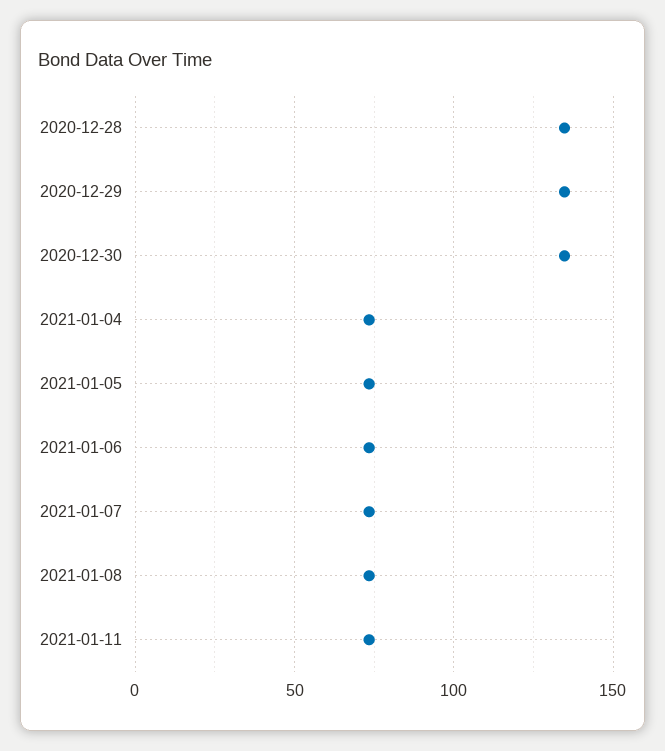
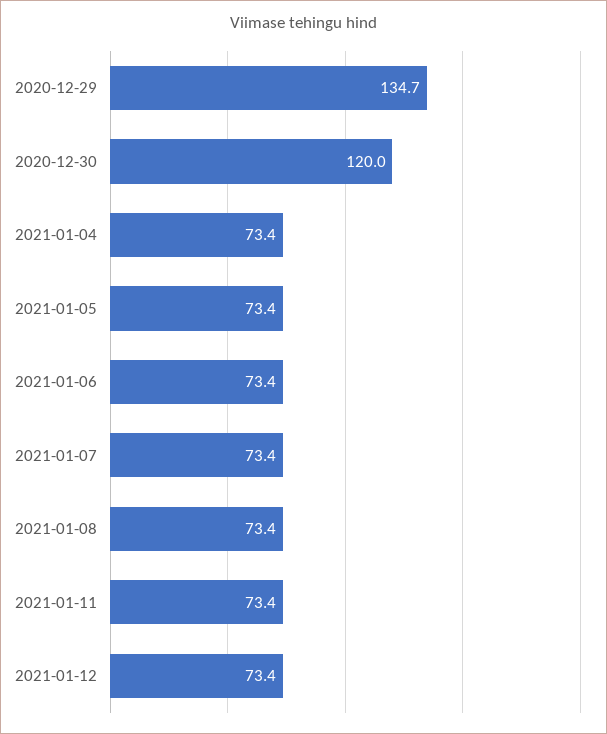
2020-12-28: 135 -> none
2020-12-30: 135 -> 120
2021-01-12: none -> 73.4

